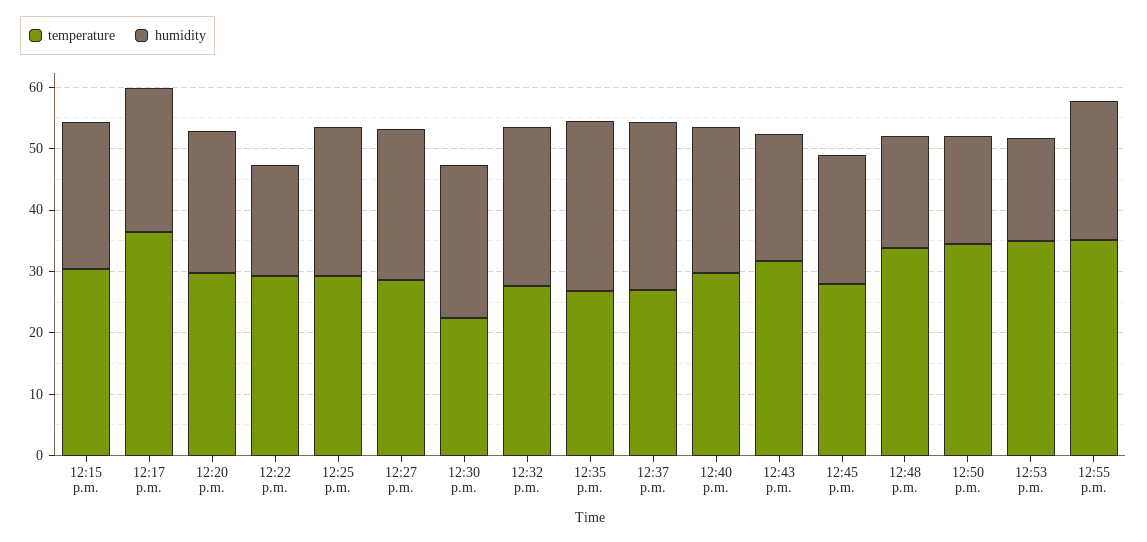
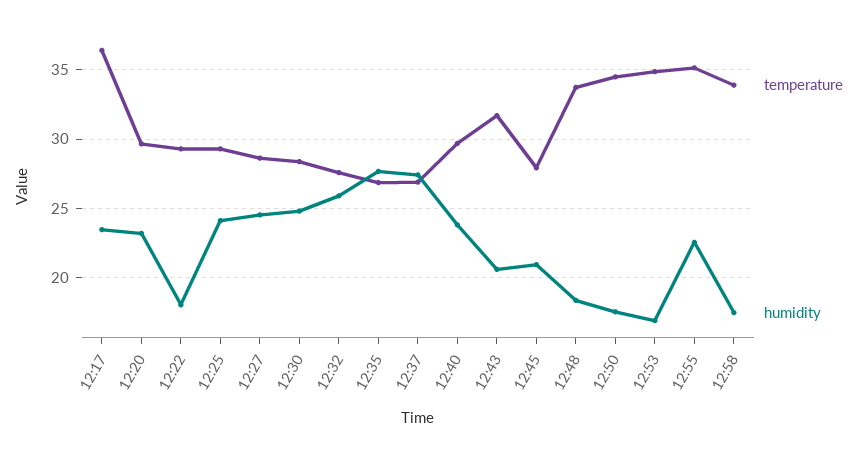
temperature, 12:15 p.m.: 30 -> none
humidity, 12:15 p.m.: 24 -> none
temperature, 12:30 p.m.: 22 -> 28.5
temperature, 12:58: none -> 34
humidity, 12:58: none -> 17.5

